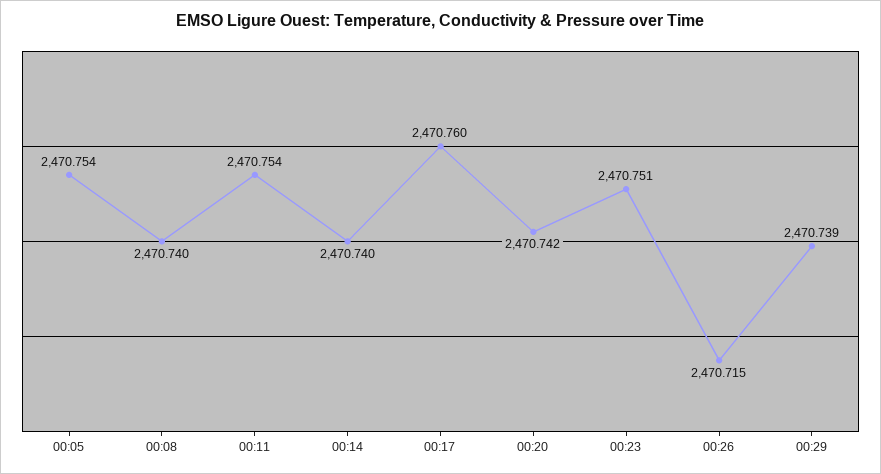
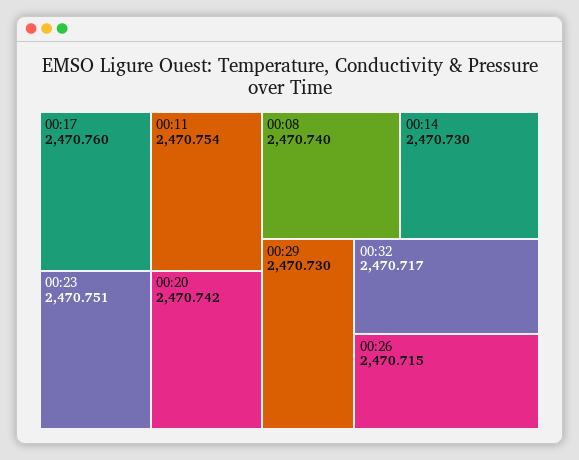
00:05: 2470.754 -> none
00:14: 2470.74 -> 2470.73
00:29: 2470.739 -> 2470.73
00:32: none -> 2470.717

